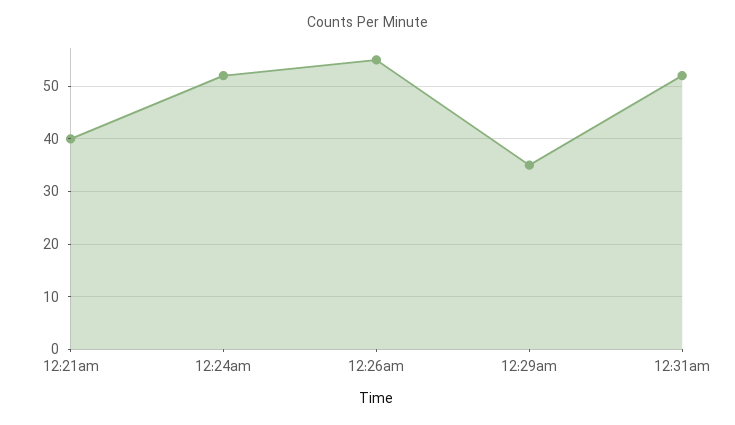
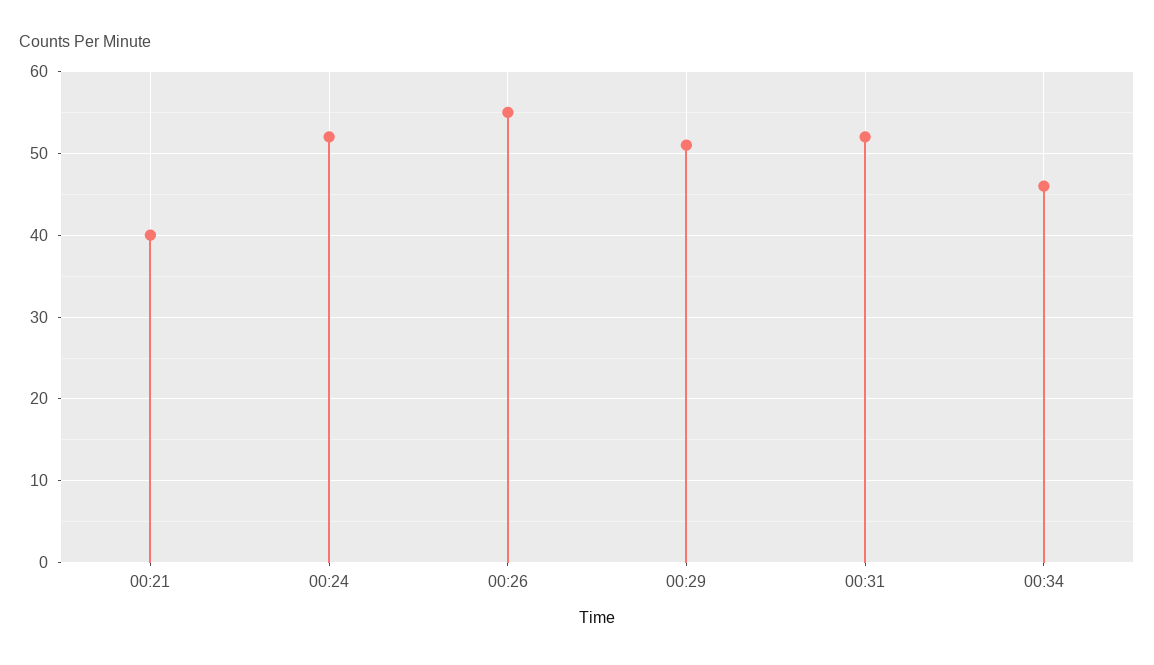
12:29am: 35 -> 51
00:34: none -> 46

